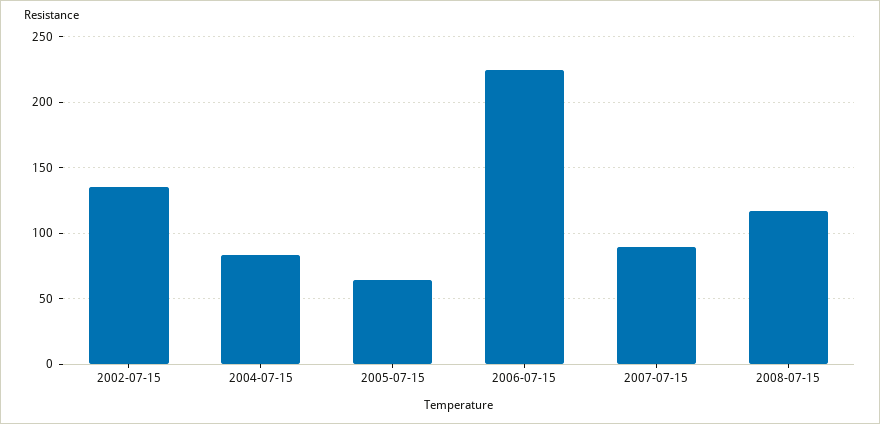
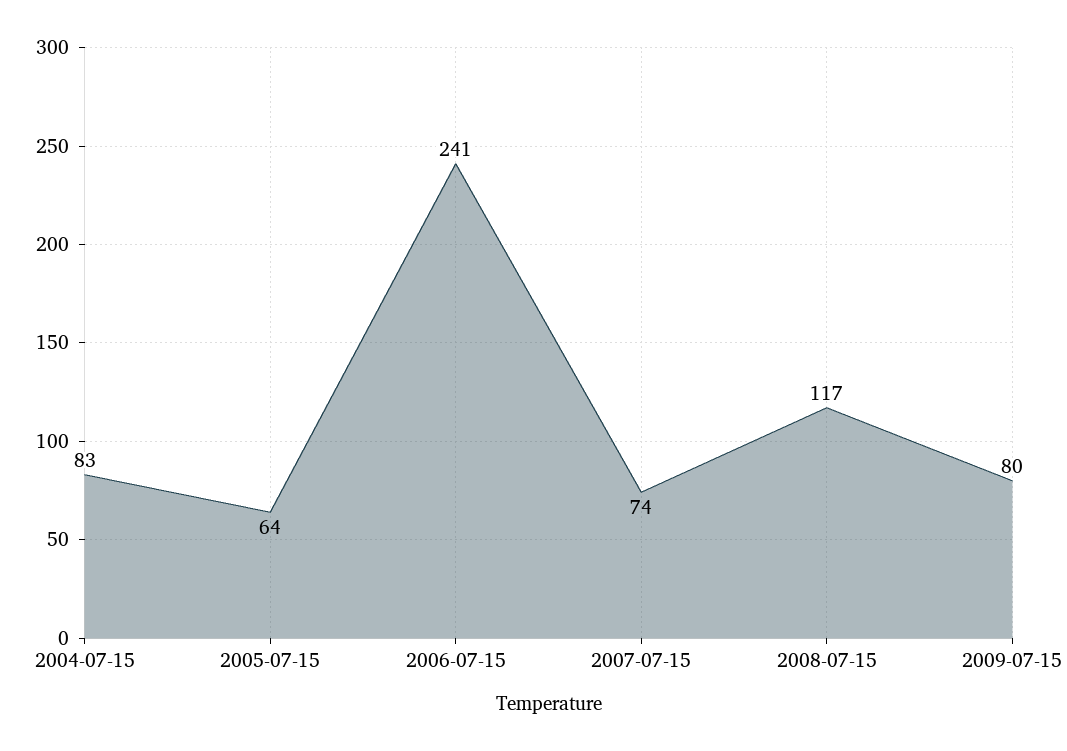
2002-07-15: 135 -> none
2006-07-15: 225 -> 241
2007-07-15: 90 -> 74
2009-07-15: none -> 80

